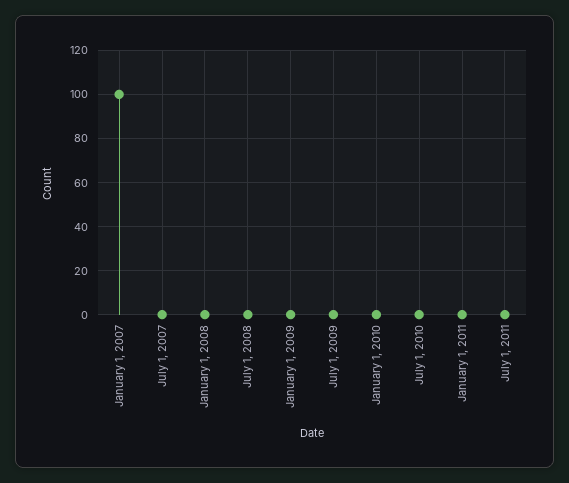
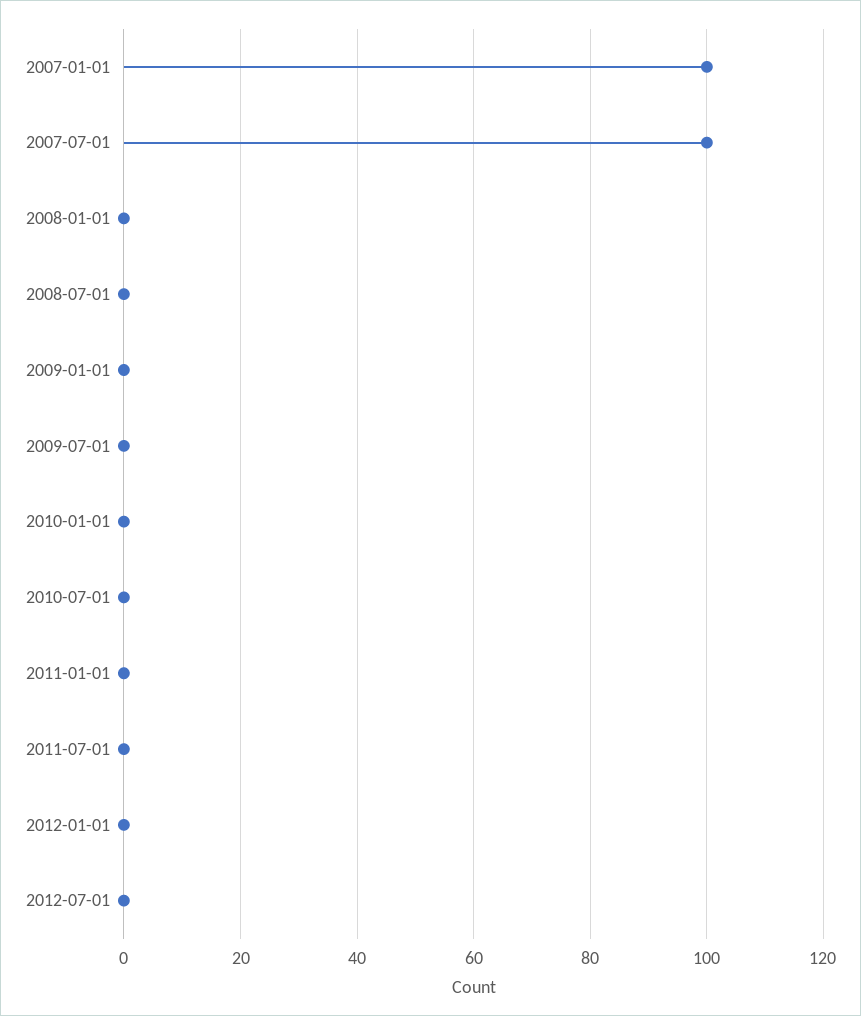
July 1, 2007: 0 -> 100
2012-01-01: none -> 0
2012-07-01: none -> 0

